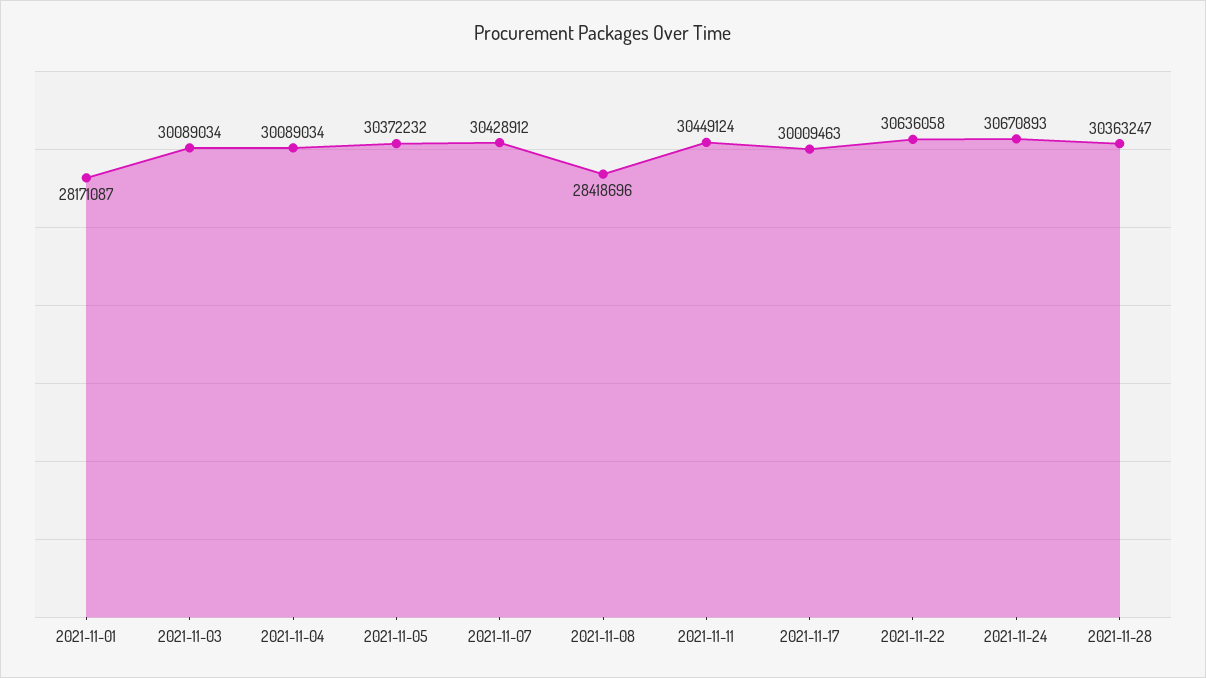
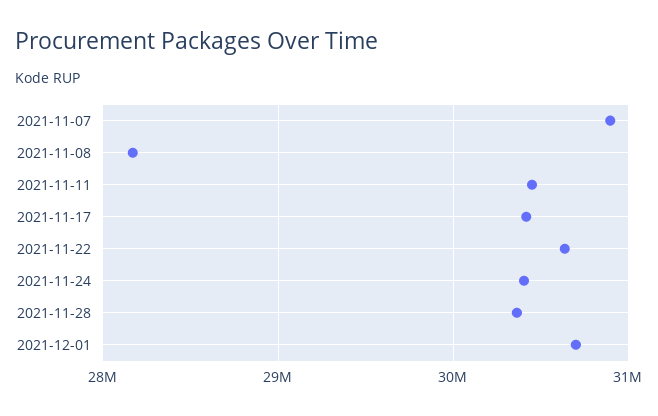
2021-11-01: 28171087 -> none
2021-11-03: 30089034 -> none
2021-11-04: 30089034 -> none
2021-11-05: 30372232 -> none
2021-11-07: 30428912 -> 30900000
2021-11-08: 28418696 -> 28200000
2021-11-17: 30009463 -> 30400000
2021-11-24: 30670893 -> 30400000
2021-12-01: none -> 30700000

